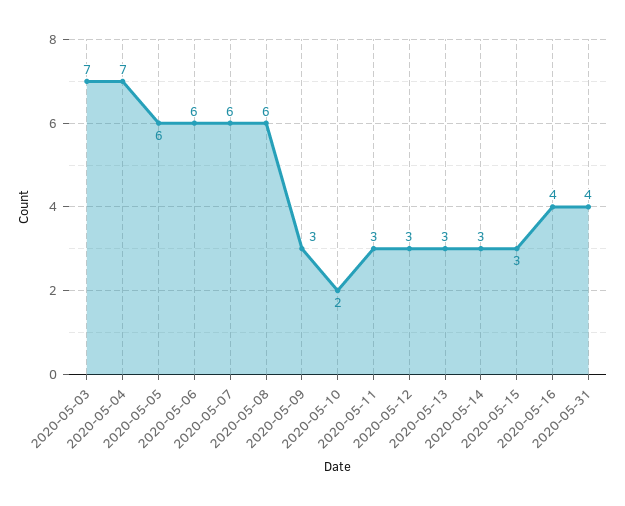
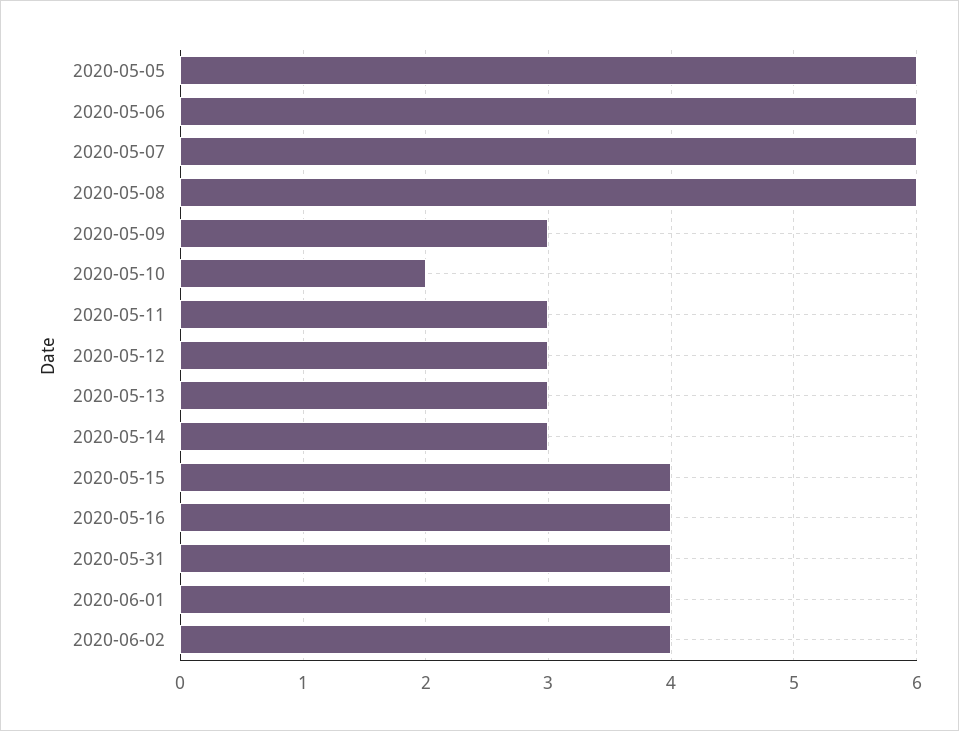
2020-05-03: 7 -> none
2020-05-04: 7 -> none
2020-05-15: 3 -> 4
2020-06-01: none -> 4
2020-06-02: none -> 4

